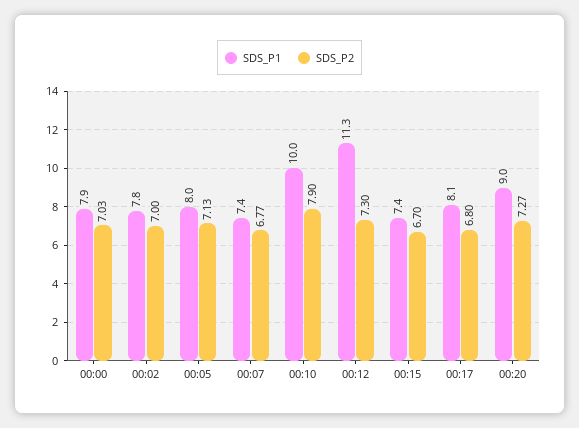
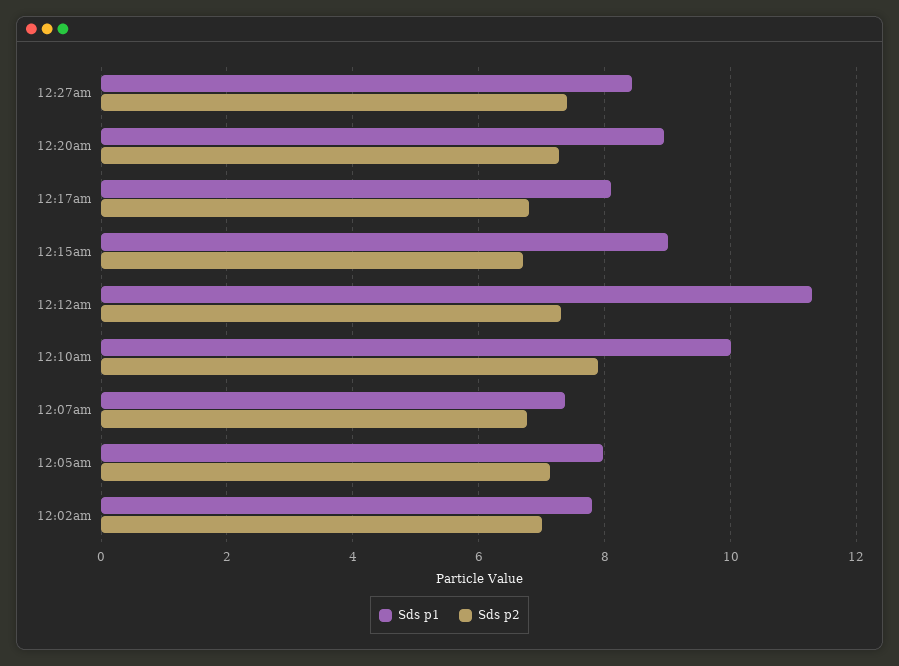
SDS_P1, 00:00: 7.9 -> none
SDS_P2, 00:00: 7.03 -> none
SDS_P1, 00:15: 7.4 -> 9
SDS_P1, 12:27am: none -> 8.4
SDS_P2, 12:27am: none -> 7.4

